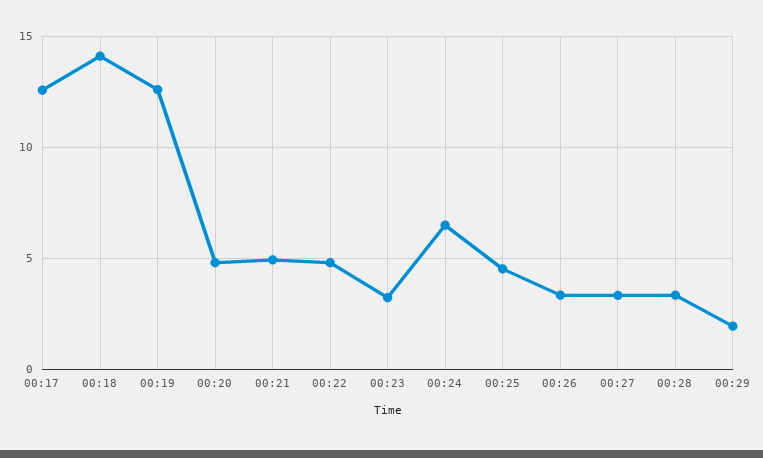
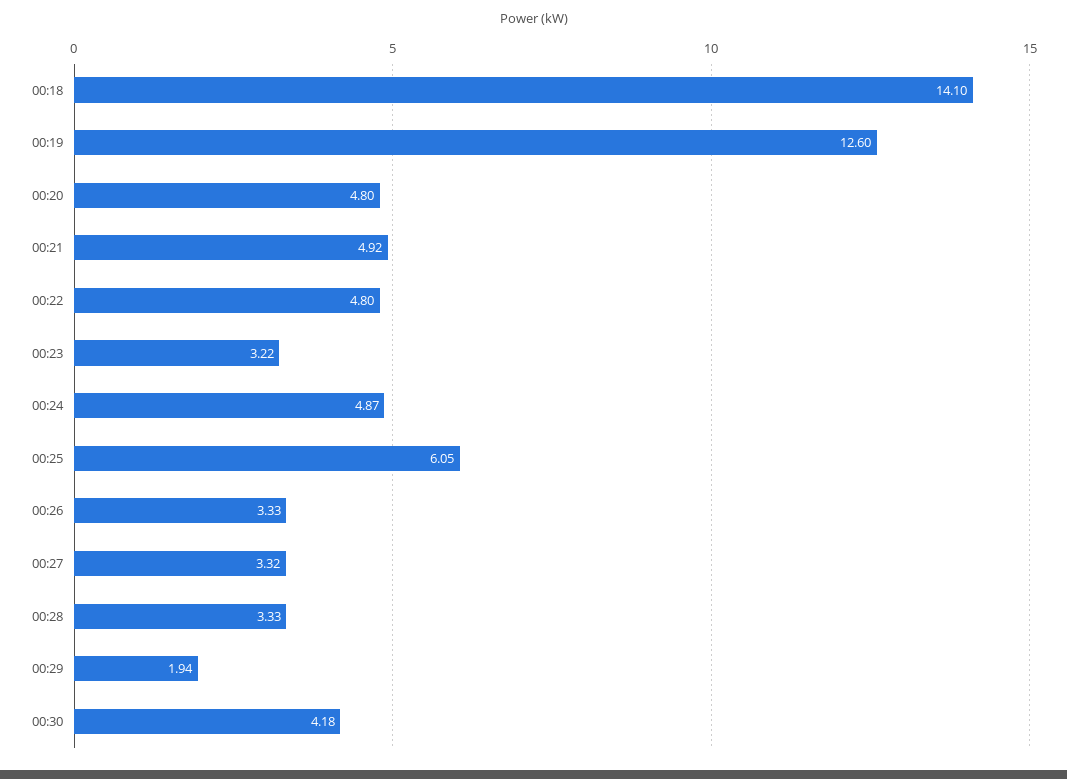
00:17: 12.5 -> none
00:24: 6.5 -> 4.87
00:25: 4.5 -> 6.05
00:30: none -> 4.18

